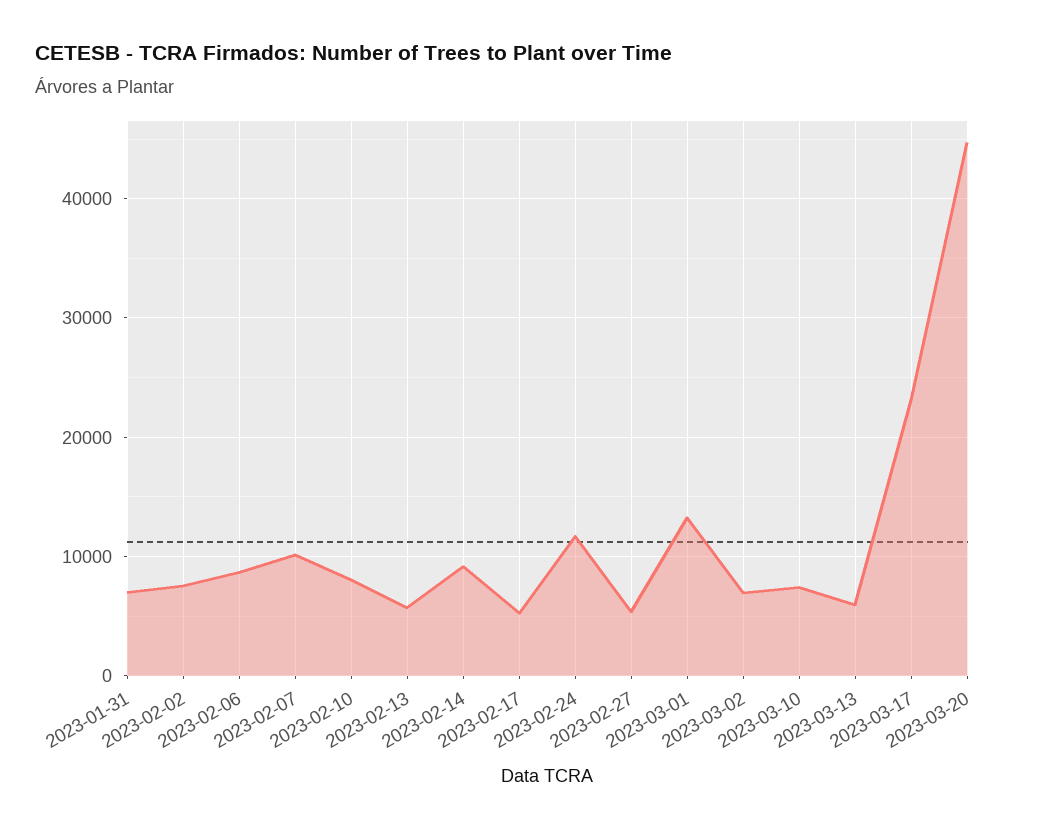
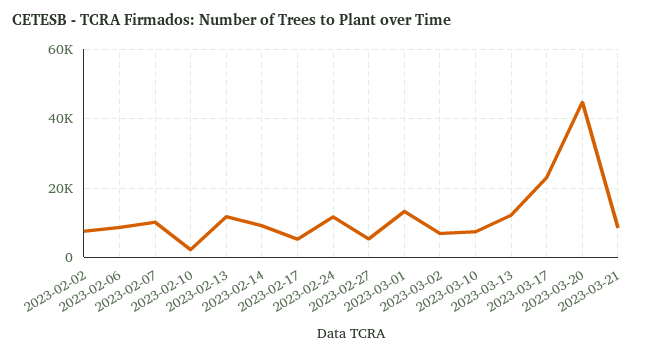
2023-01-31: 7000 -> none
2023-02-10: 8000 -> 2000
2023-02-13: 6000 -> 12000
2023-03-13: 6000 -> 12000
2023-03-21: none -> 8000

